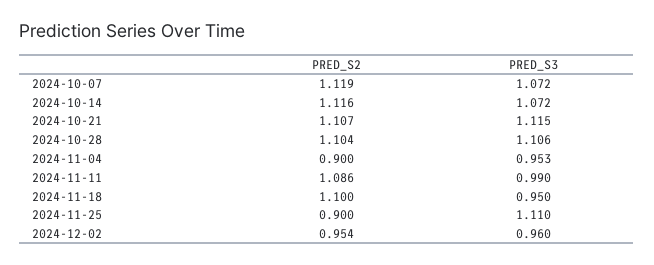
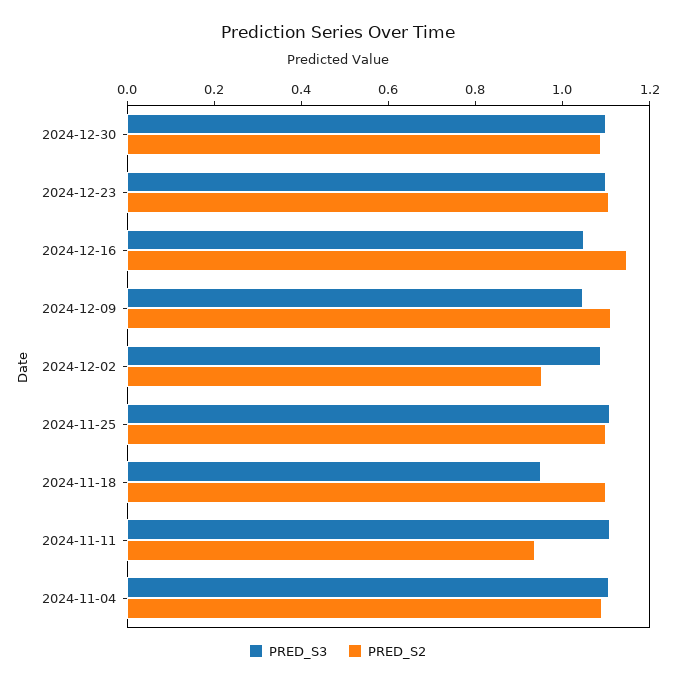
PRED_S2, 2024-10-07: 1.119 -> none
PRED_S3, 2024-10-07: 1.072 -> none
PRED_S2, 2024-10-14: 1.116 -> none
PRED_S3, 2024-10-14: 1.072 -> none
PRED_S2, 2024-10-21: 1.107 -> none
PRED_S3, 2024-10-21: 1.115 -> none
PRED_S2, 2024-10-28: 1.104 -> none
PRED_S3, 2024-10-28: 1.106 -> none
PRED_S2, 2024-11-04: 0.9 -> 1.1
PRED_S3, 2024-11-04: 0.953 -> 1.1
PRED_S2, 2024-11-11: 1.086 -> 0.95
PRED_S3, 2024-11-11: 0.99 -> 1.1
PRED_S2, 2024-11-25: 0.9 -> 1.1
PRED_S3, 2024-12-02: 0.96 -> 1.1
PRED_S3, 2024-12-30: none -> 1.1
PRED_S2, 2024-12-30: none -> 1.1
PRED_S3, 2024-12-23: none -> 1.1
PRED_S2, 2024-12-23: none -> 1.1
PRED_S3, 2024-12-16: none -> 1.05
PRED_S2, 2024-12-16: none -> 1.15
PRED_S3, 2024-12-09: none -> 1.05
PRED_S2, 2024-12-09: none -> 1.1

